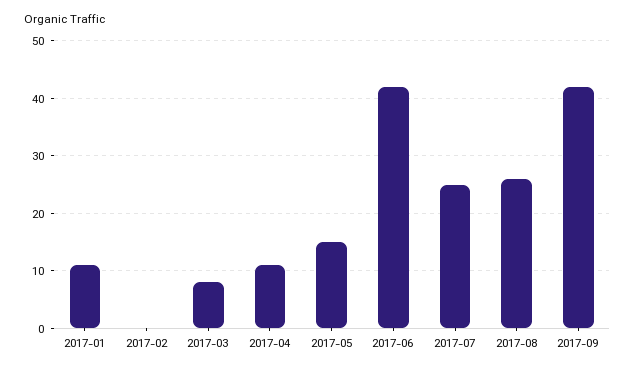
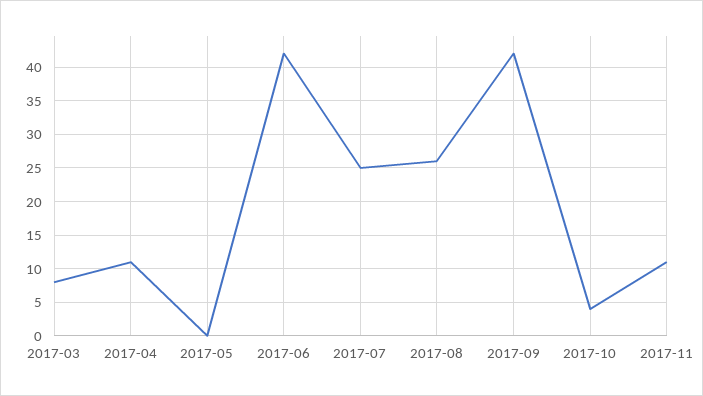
2017-01: 10 -> none
2017-02: 0 -> none
2017-05: 15 -> 0
2017-10: none -> 4
2017-11: none -> 11

